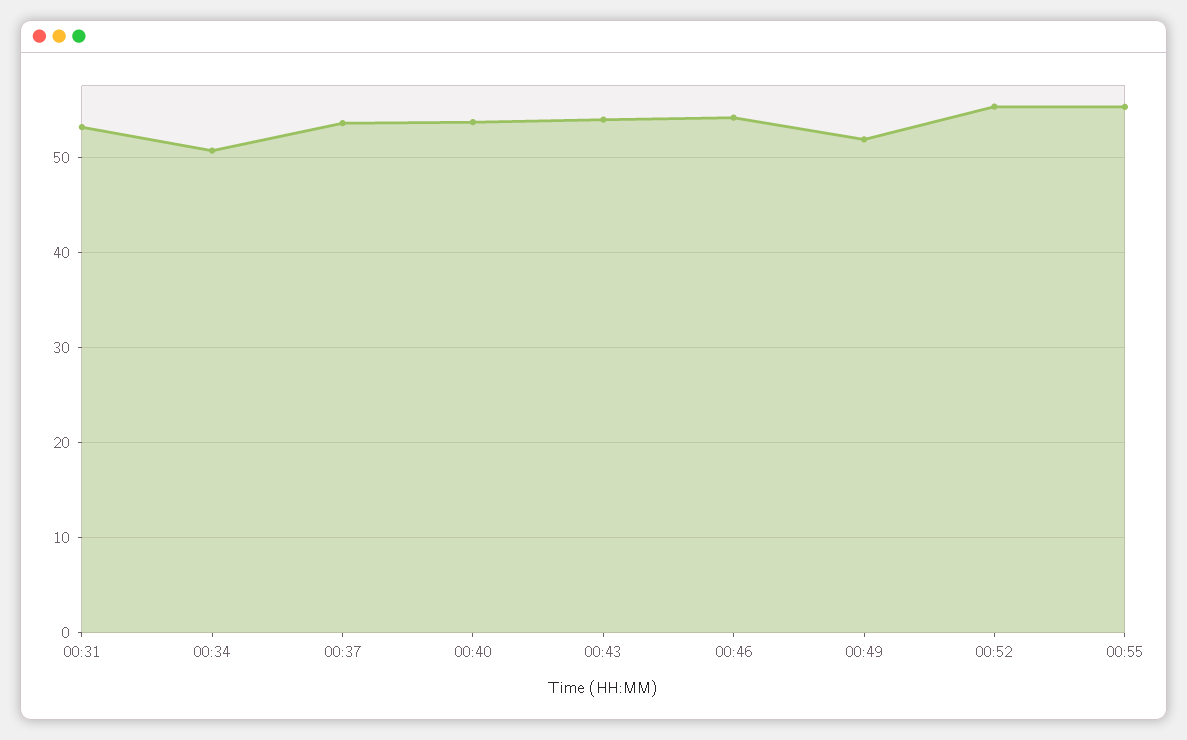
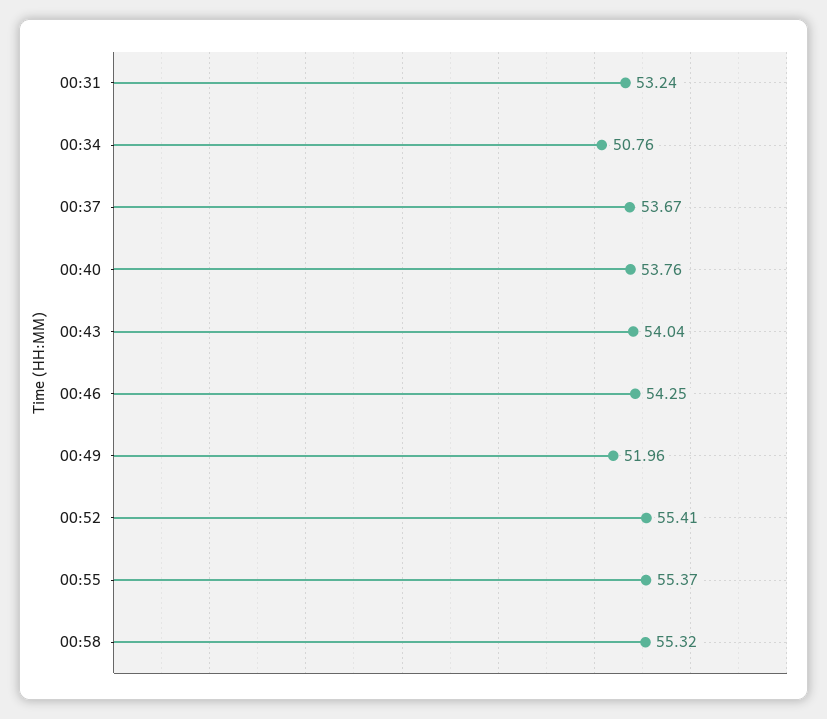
00:58: none -> 55.32

